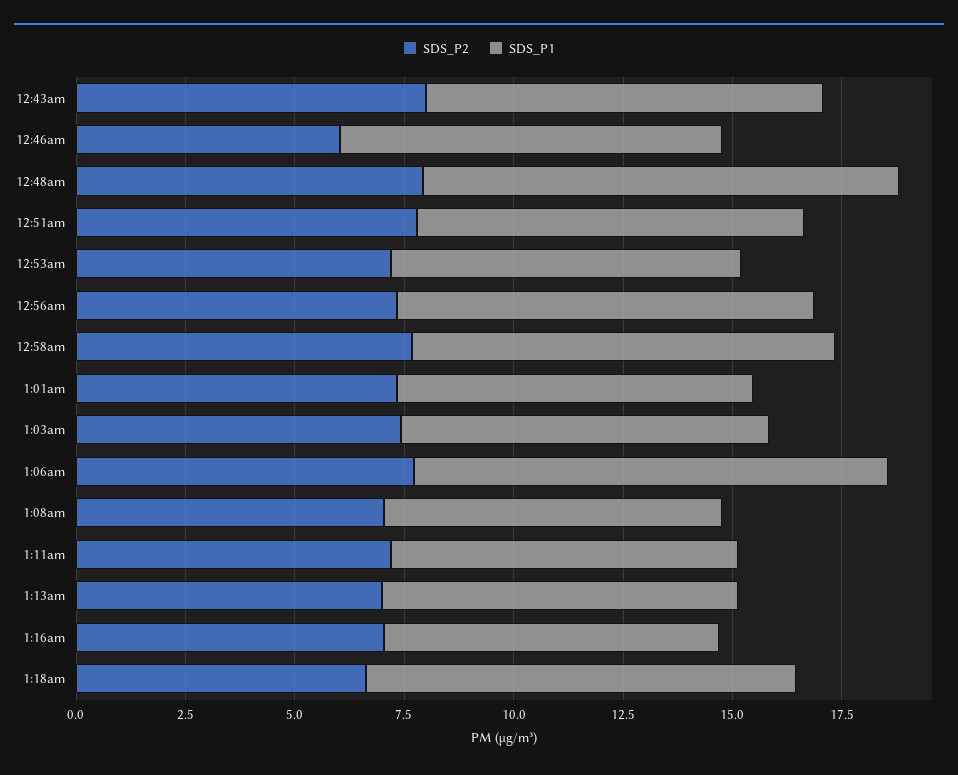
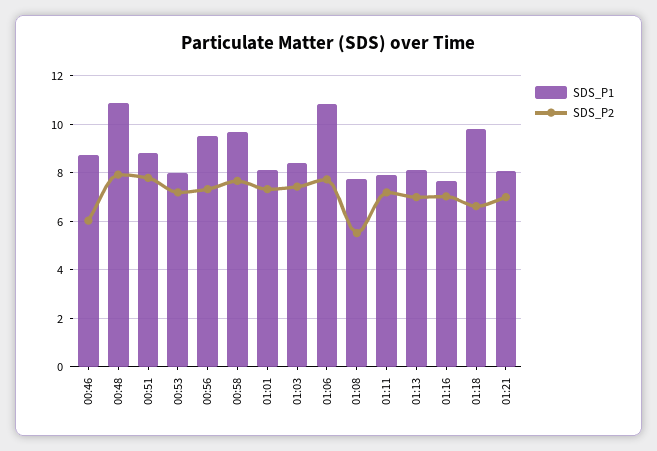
SDS_P2, 12:43am: 8 -> none
SDS_P1, 12:43am: 9 -> none
SDS_P2, 1:08am: 7 -> 5.5
SDS_P1, 01:21: none -> 8
SDS_P2, 01:21: none -> 7

